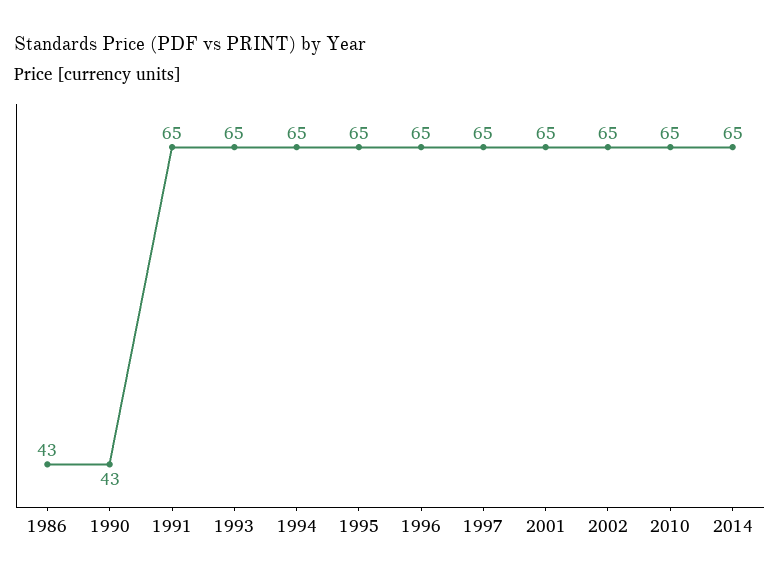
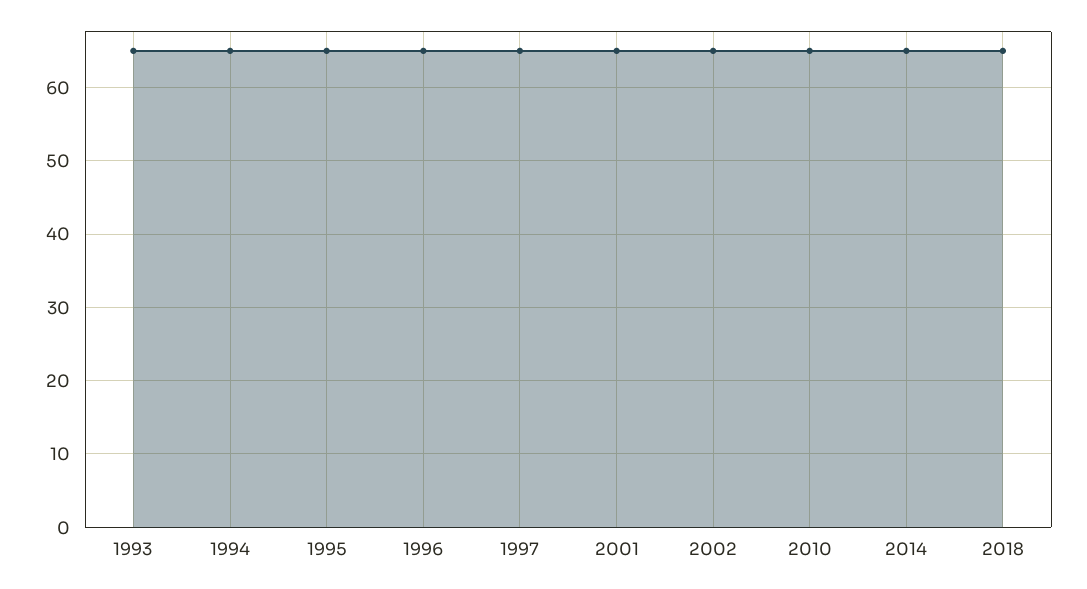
1986: 43 -> none
1990: 43 -> none
1991: 65 -> none
2018: none -> 65

